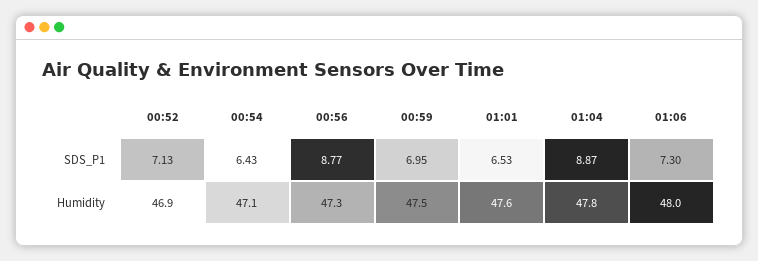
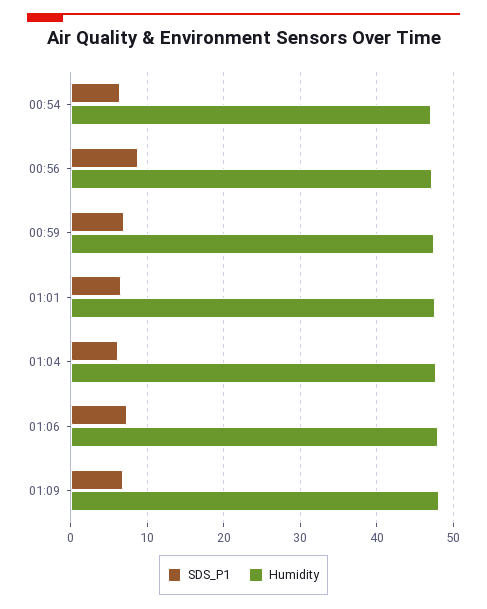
SDS_P1, 00:52: 7.13 -> none
SDS_P1, 01:04: 8.87 -> 6
Humidity, 00:52: 46.9 -> none
SDS_P1, 01:09: none -> 7
Humidity, 01:09: none -> 48

